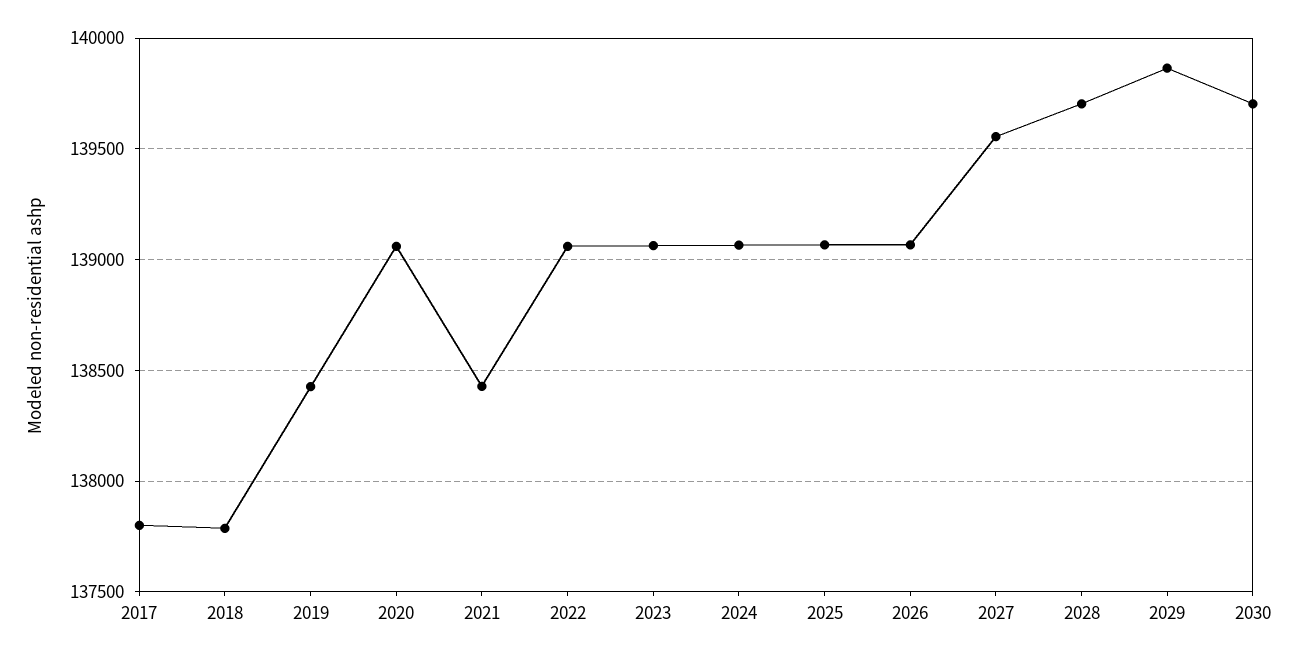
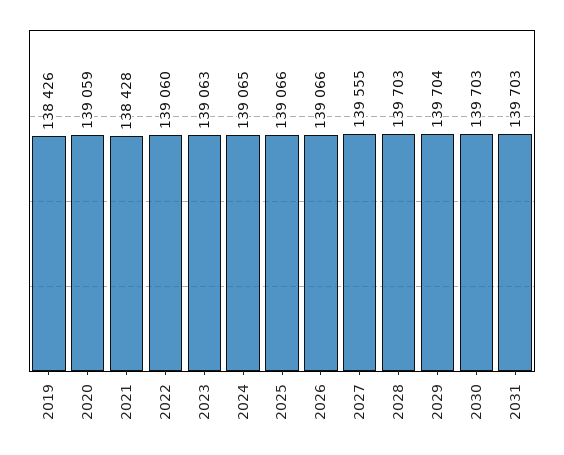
2017: 137800 -> none
2018: 137800 -> none
2029: 139850 -> 139704
2031: none -> 139703

